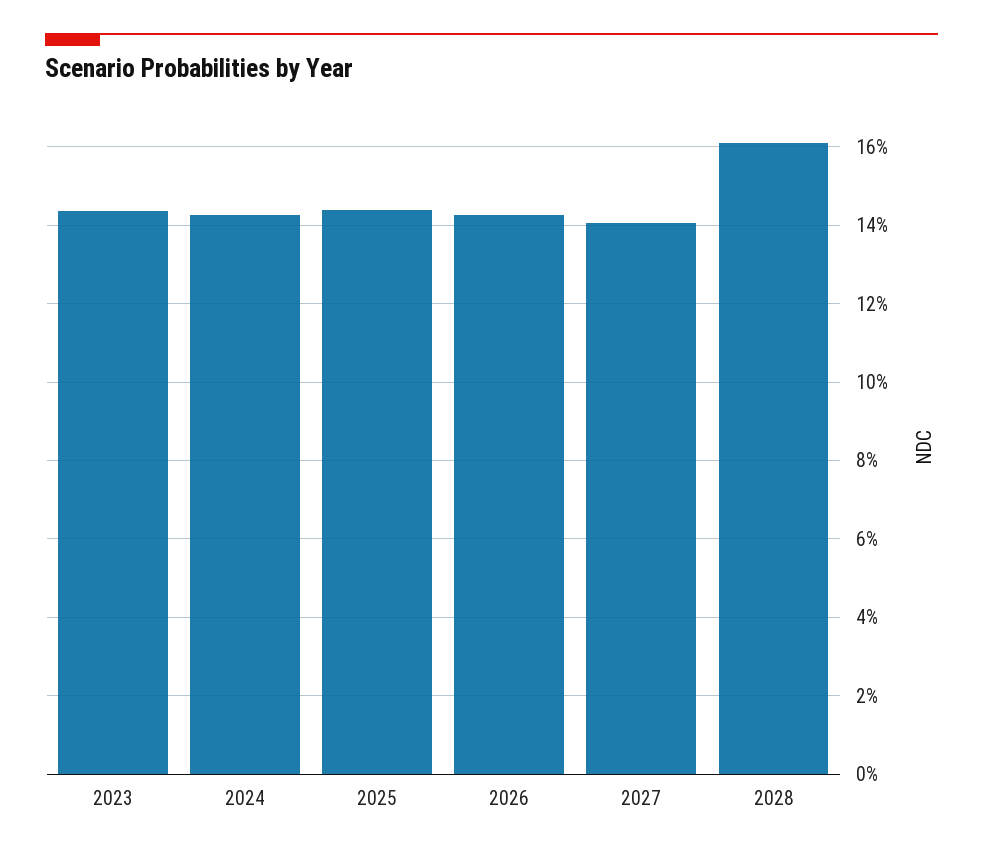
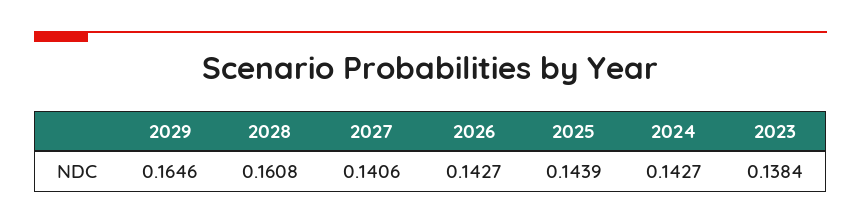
2023: 0.144 -> 0.1384
2029: none -> 0.1646

